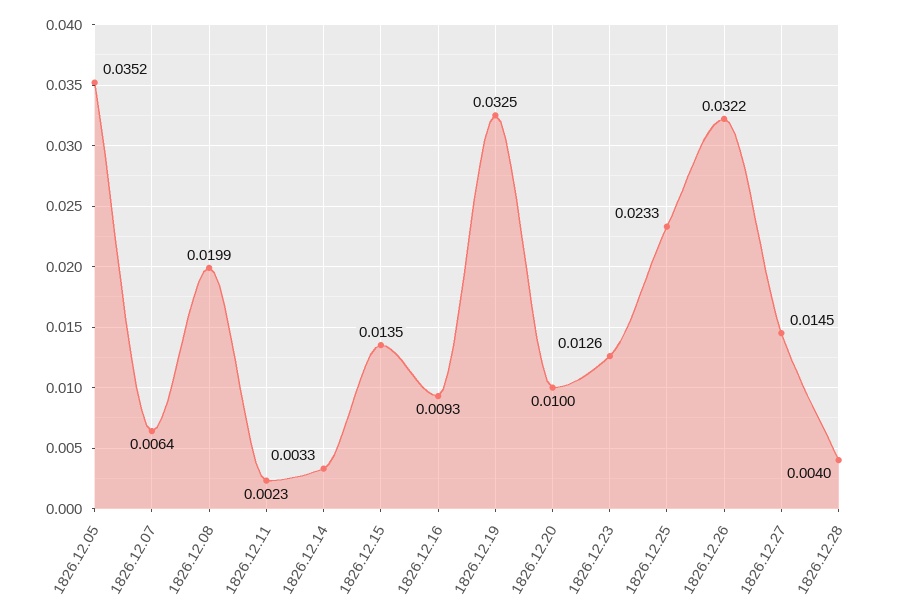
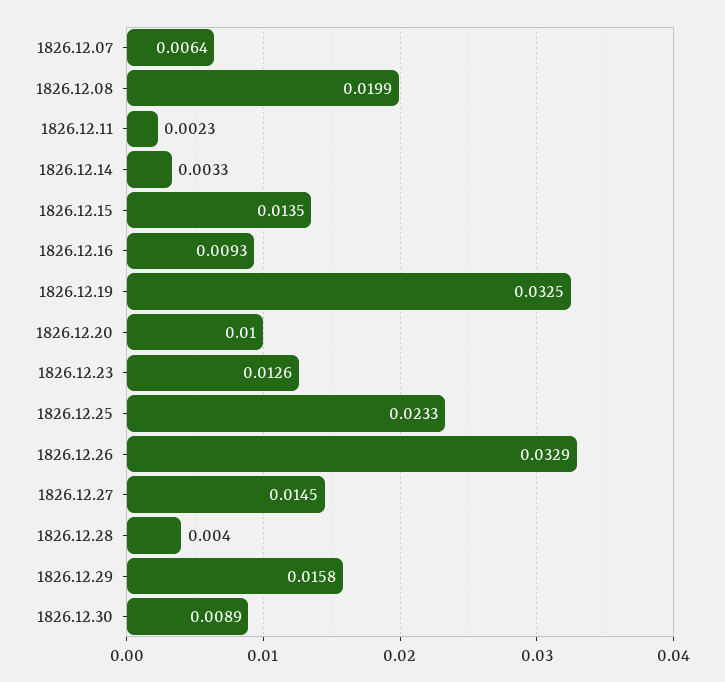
1826.12.05: 0.0352 -> none
1826.12.26: 0.0322 -> 0.0329
1826.12.29: none -> 0.0158
1826.12.30: none -> 0.0089

